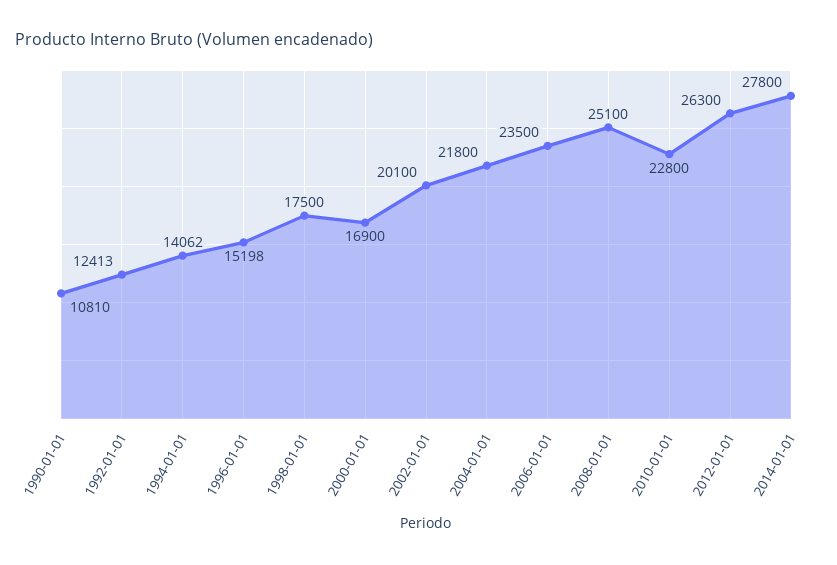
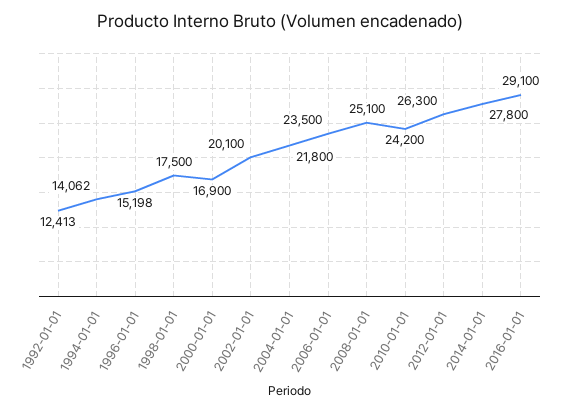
1990-01-01: 10810 -> none
2010-01-01: 22800 -> 24200
2016-01-01: none -> 29100

